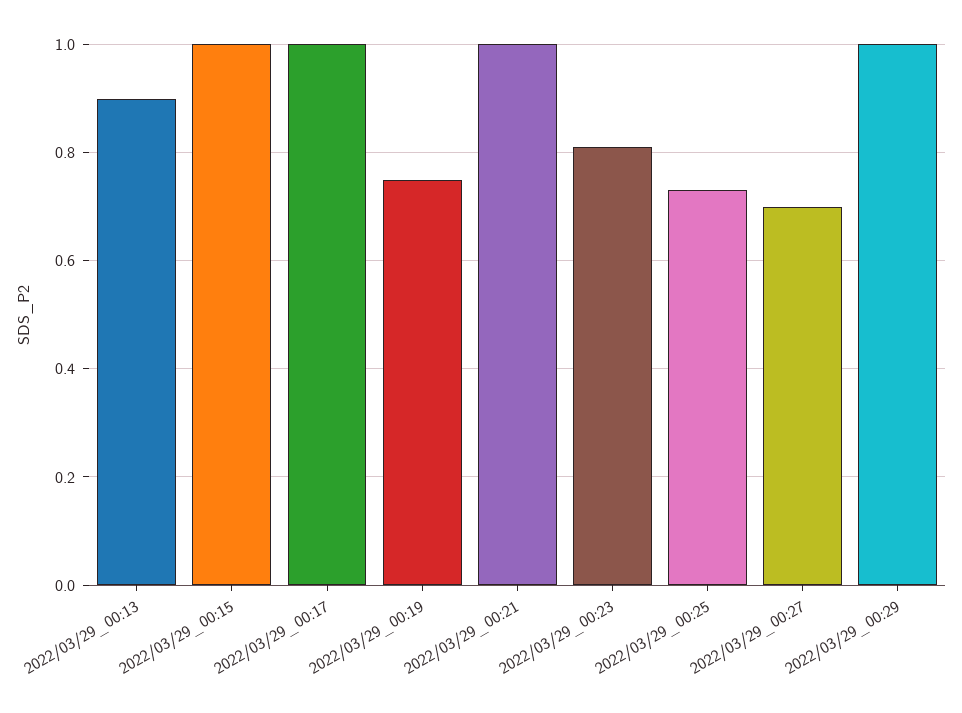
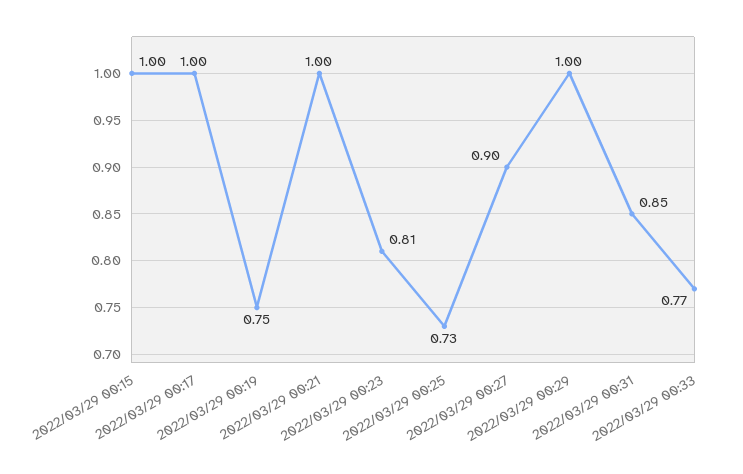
2022/03/29_00:13: 0.9 -> none
2022/03/29_00:27: 0.7 -> 0.9
2022/03/29 00:31: none -> 0.85
2022/03/29 00:33: none -> 0.77

